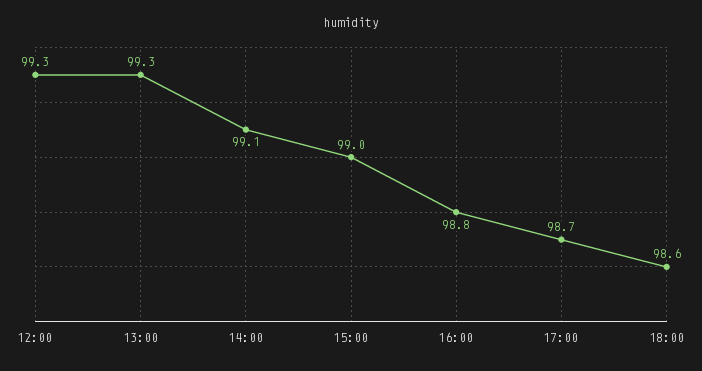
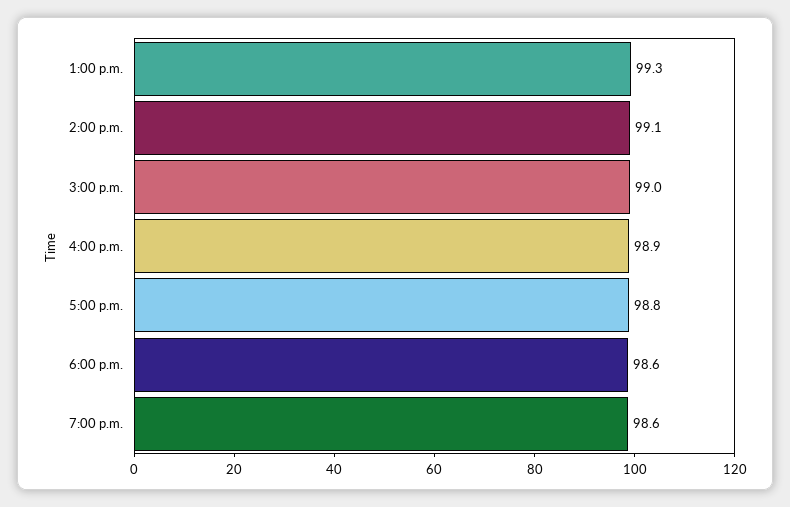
12:00: 99.3 -> none
16:00: 98.8 -> 98.9
17:00: 98.7 -> 98.8
7:00 p.m.: none -> 98.6

